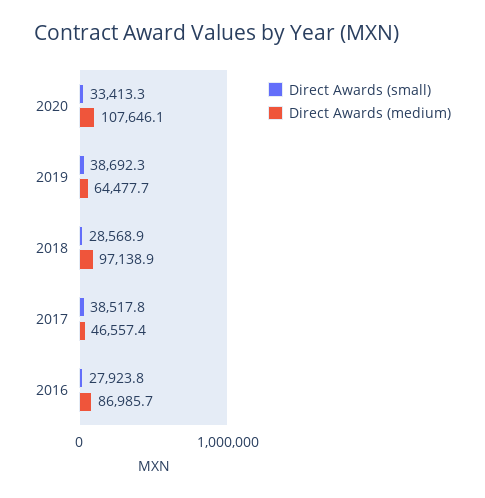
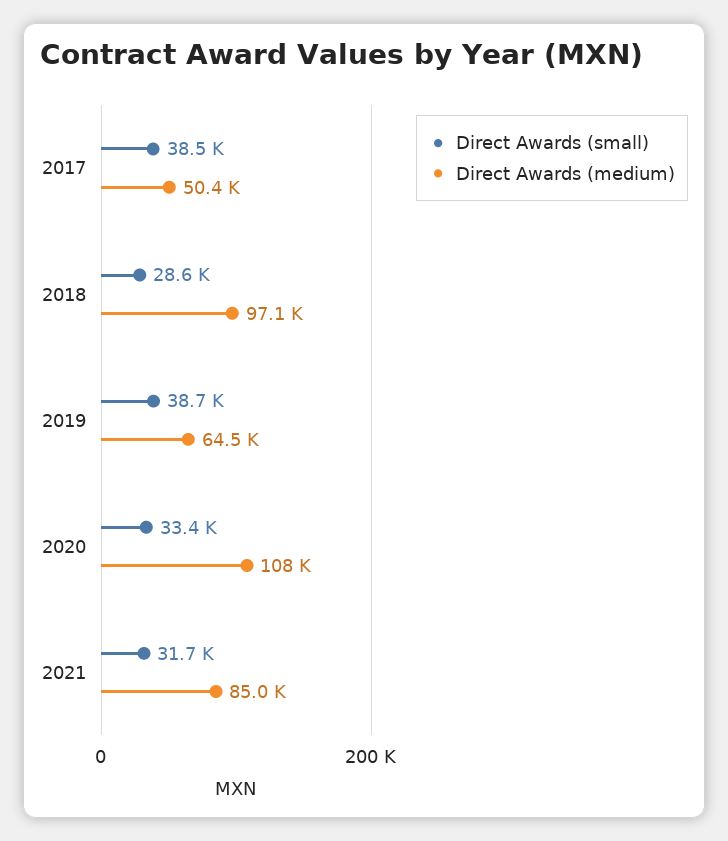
Direct Awards (medium), 2017: 46557.4 -> 50400
Direct Awards (small), 2016: 27923.8 -> none
Direct Awards (medium), 2016: 86985.7 -> none
Direct Awards (small), 2021: none -> 31700
Direct Awards (medium), 2021: none -> 85000

